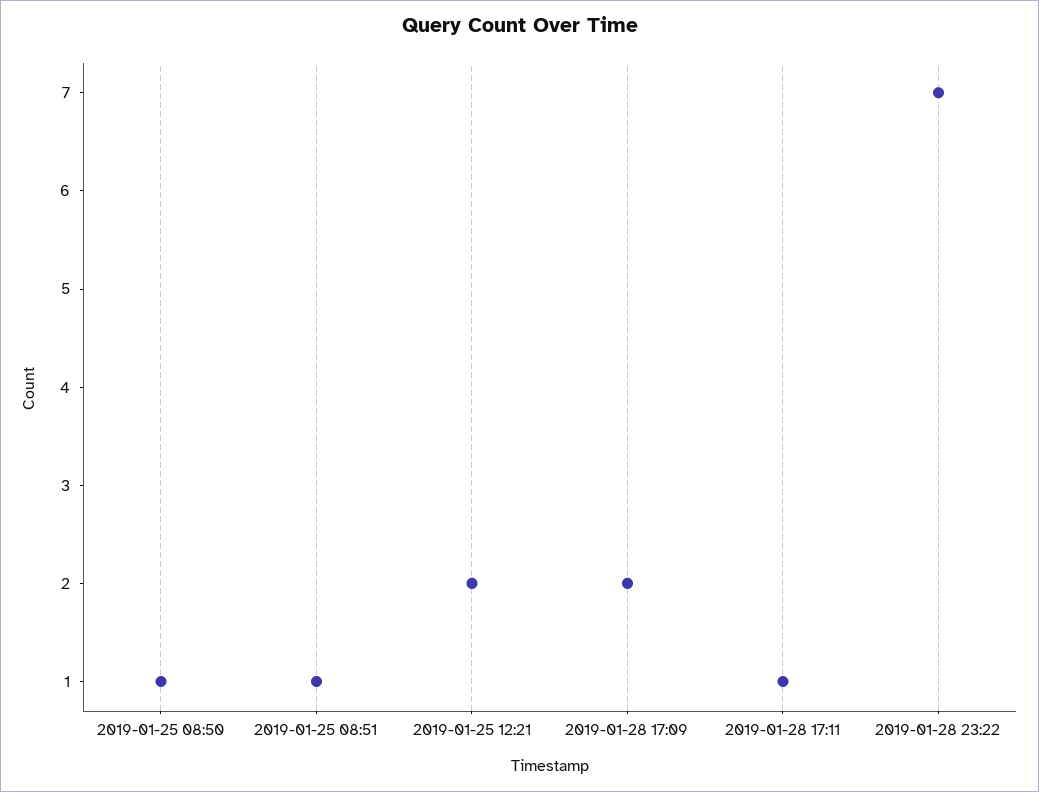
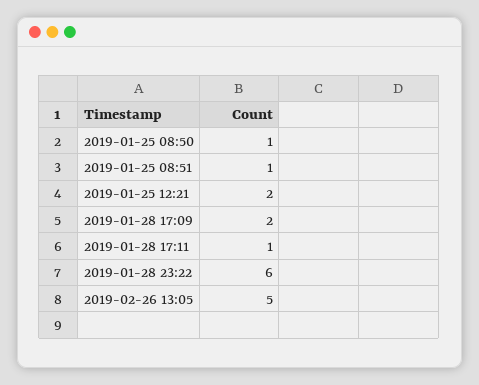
2019-01-28 23:22: 7 -> 6
2019-02-26 13:05: none -> 5

